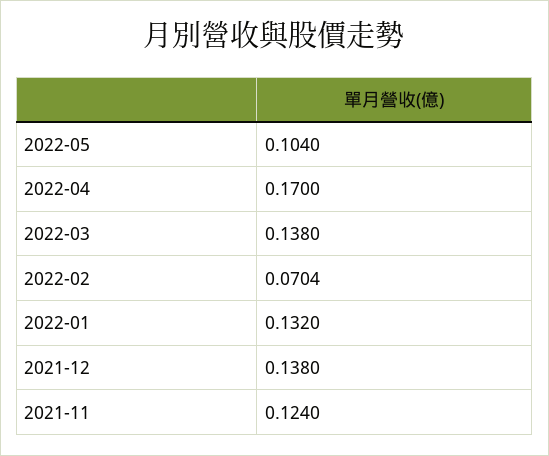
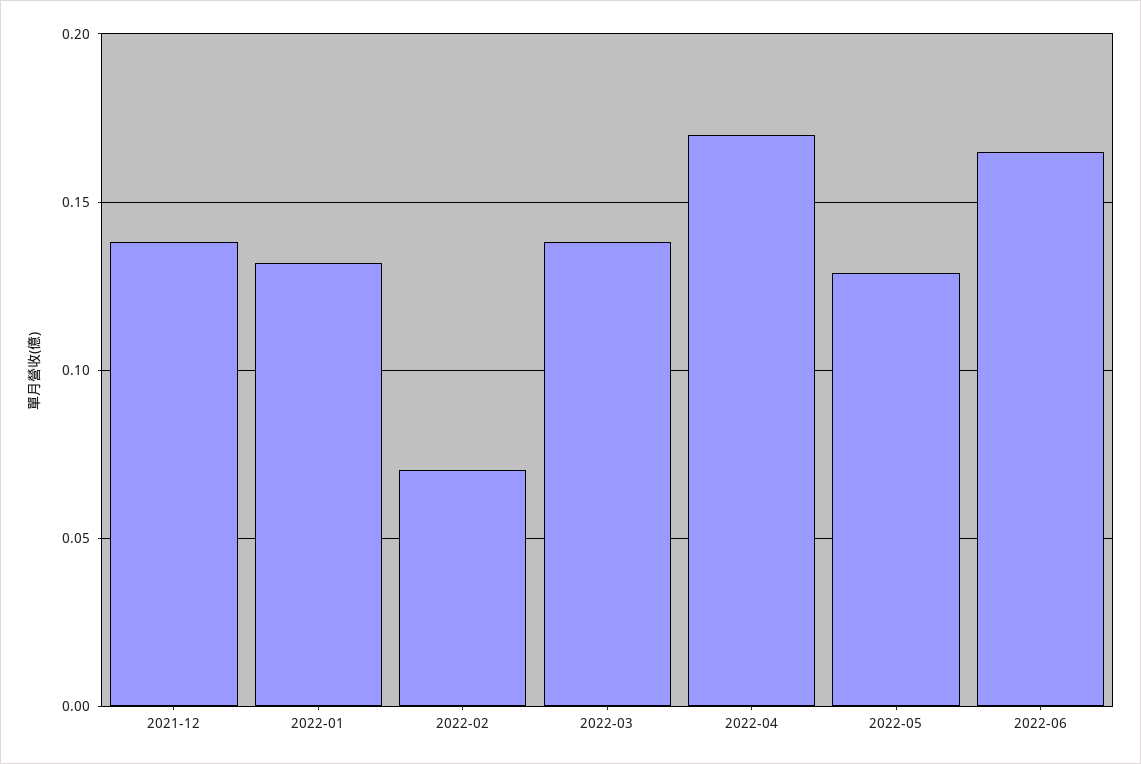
2022-05: 0.104 -> 0.13
2021-11: 0.124 -> none
2022-06: none -> 0.165

